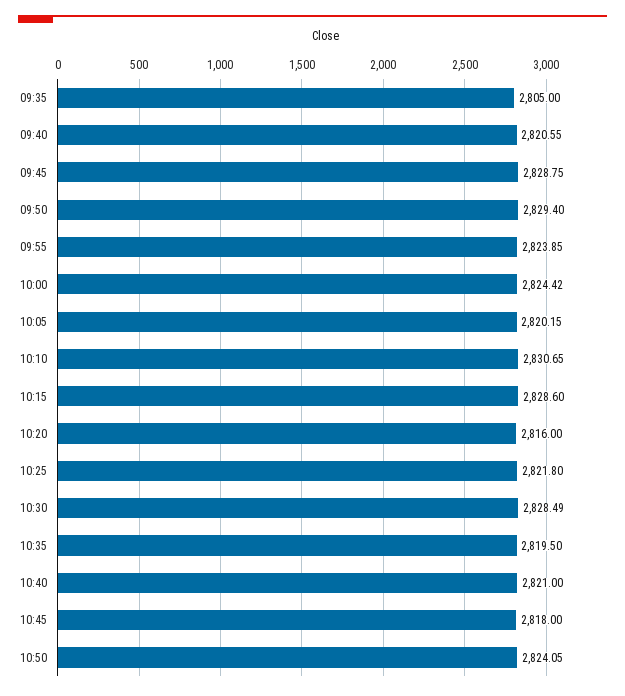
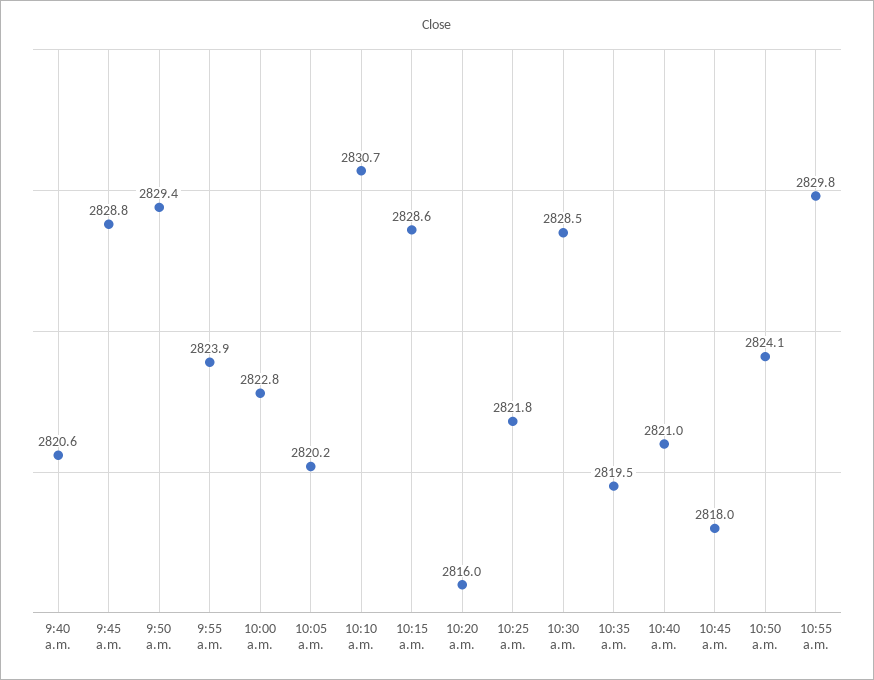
09:35: 2805 -> none
10:00: 2824.42 -> 2822.8
10:55 a.m.: none -> 2829.8

